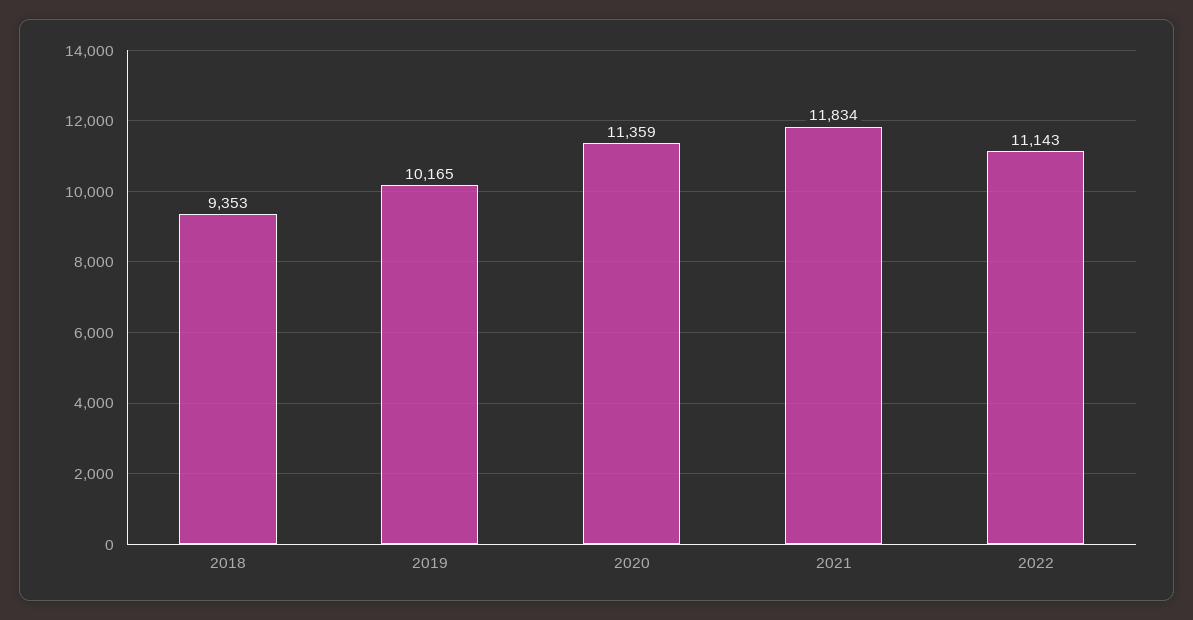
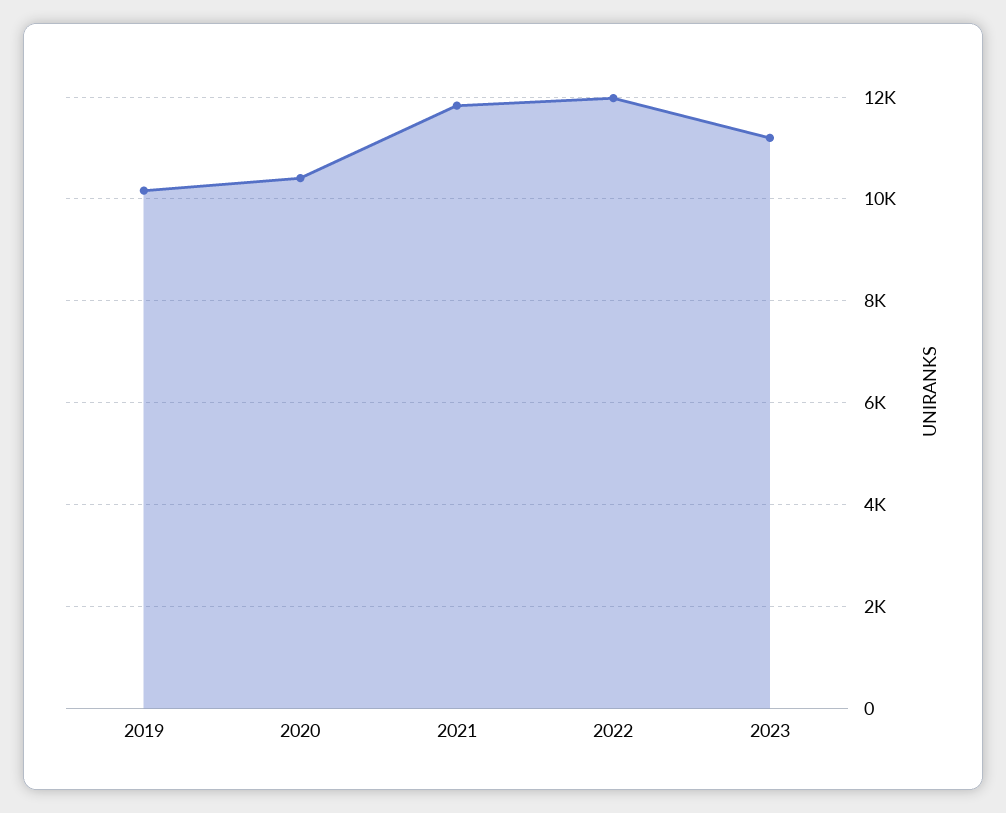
2018: 9353 -> none
2020: 11359 -> 10400
2022: 11143 -> 12000
2023: none -> 11200

